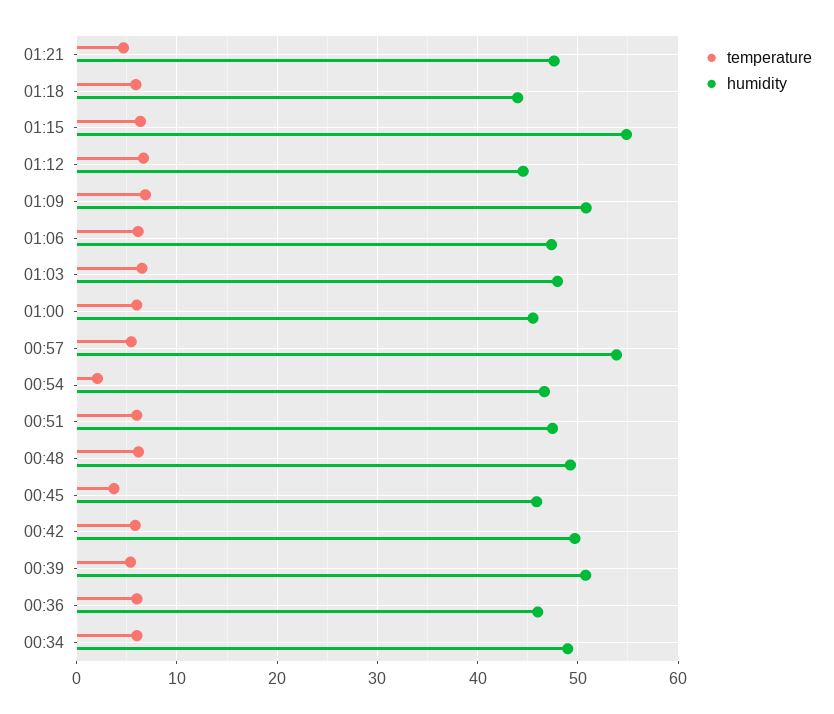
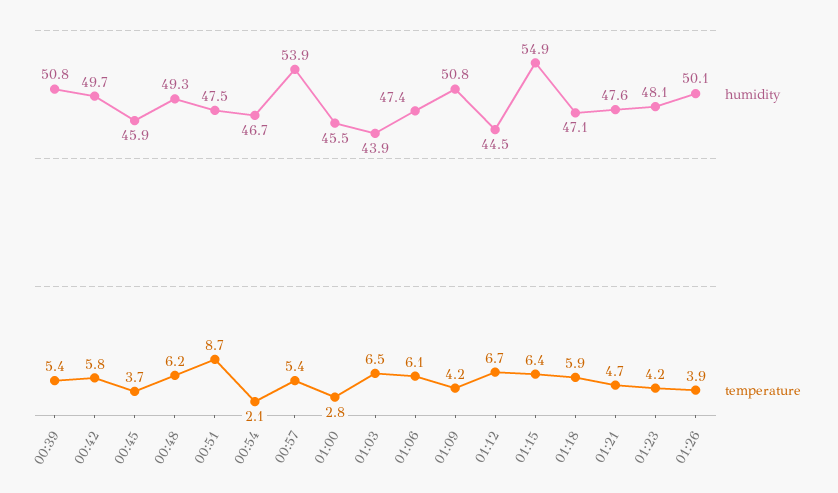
humidity, 01:18: 44 -> 47.1
temperature, 01:09: 7 -> 4.2
humidity, 01:03: 48 -> 43.9
temperature, 01:00: 6 -> 2.8
temperature, 00:51: 6 -> 8.7
temperature, 00:36: 6 -> none
humidity, 00:36: 46 -> none
temperature, 00:34: 6 -> none
humidity, 00:34: 49 -> none
humidity, 01:23: none -> 48.1
temperature, 01:23: none -> 4.2
humidity, 01:26: none -> 50.1
temperature, 01:26: none -> 3.9

